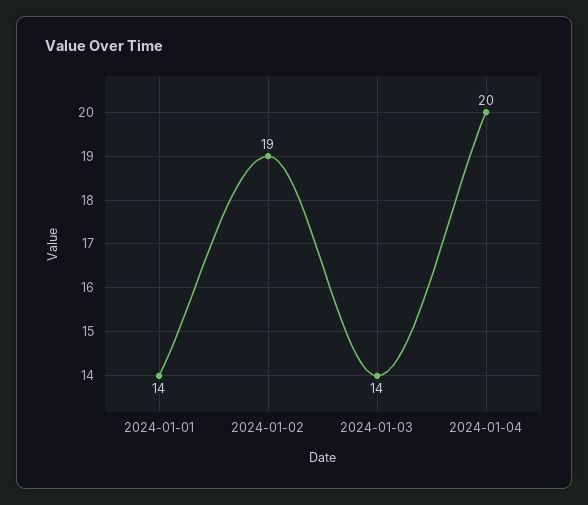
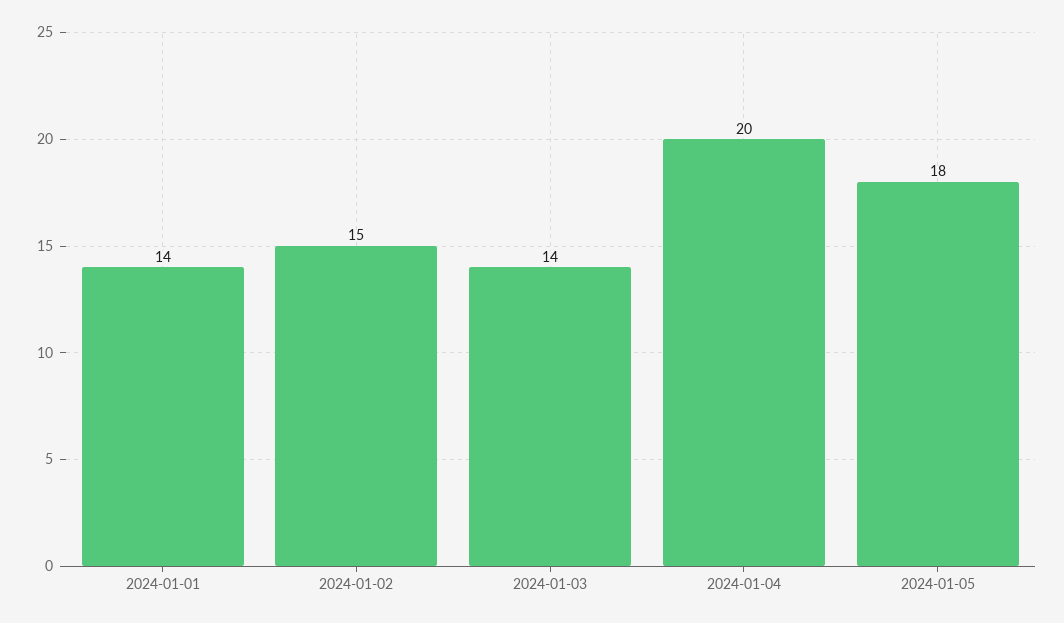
2024-01-02: 19 -> 15
2024-01-05: none -> 18

